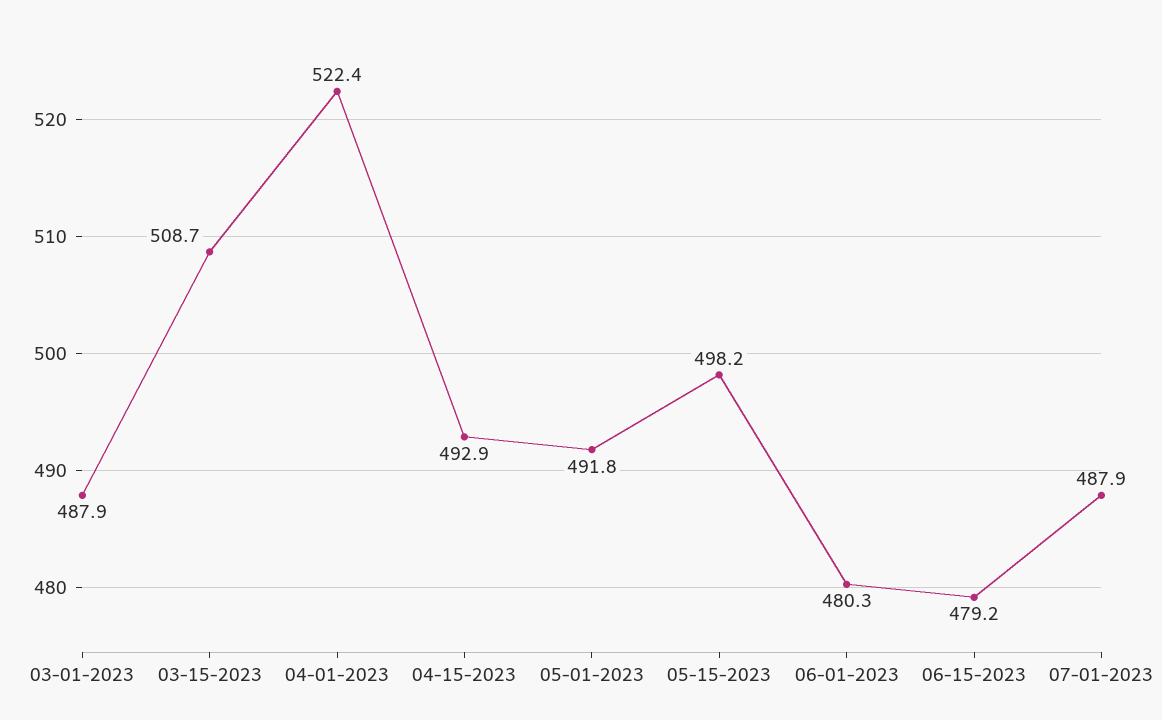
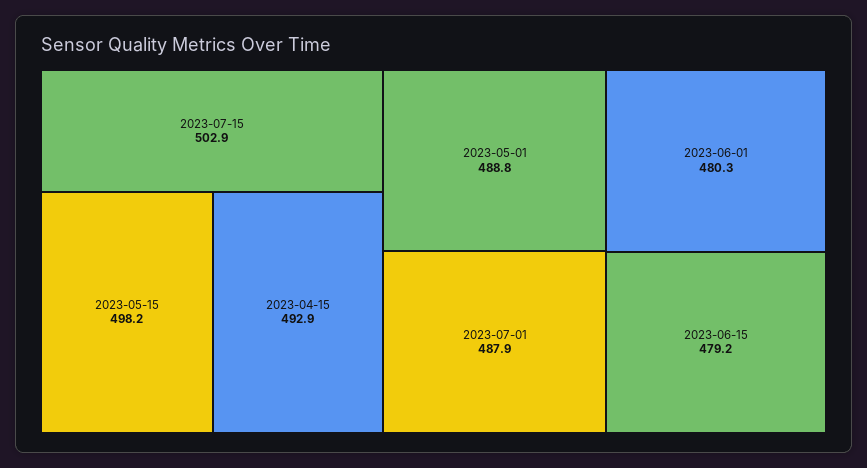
03-01-2023: 487.9 -> none
03-15-2023: 508.7 -> none
04-01-2023: 522.4 -> none
05-01-2023: 491.8 -> 488.8
2023-07-15: none -> 502.9

